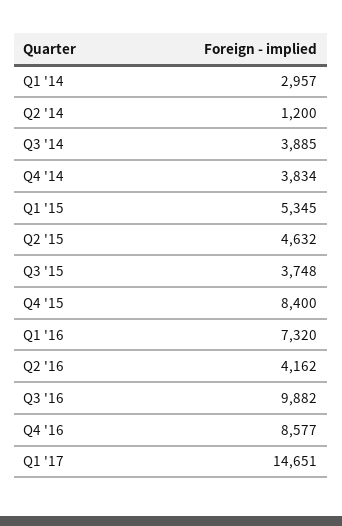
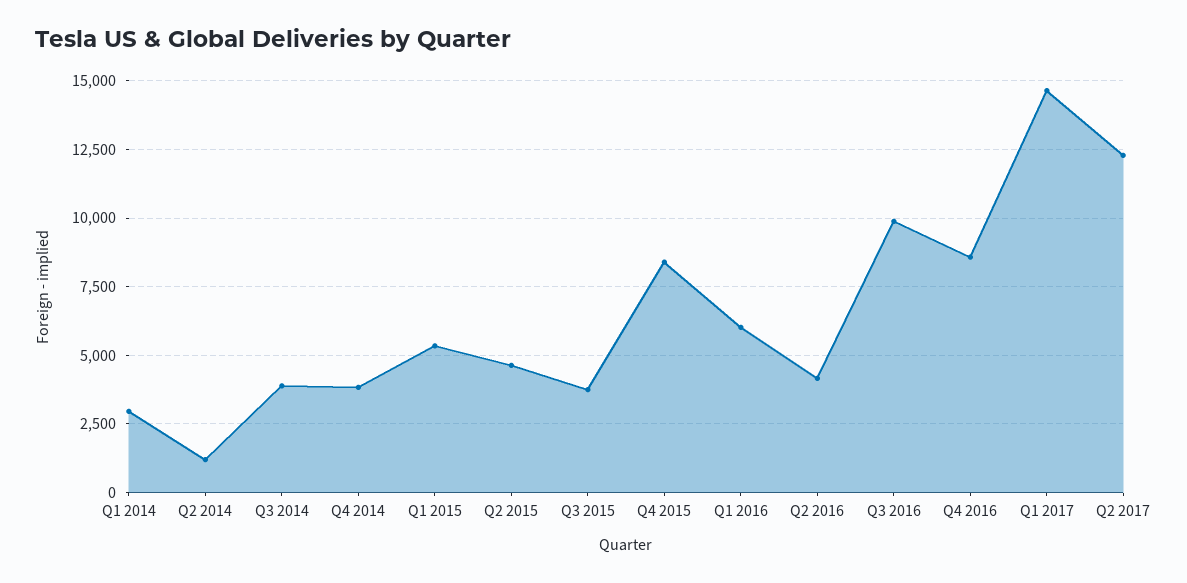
Q1 '16: 7320 -> 6000
Q2 2017: none -> 12250

